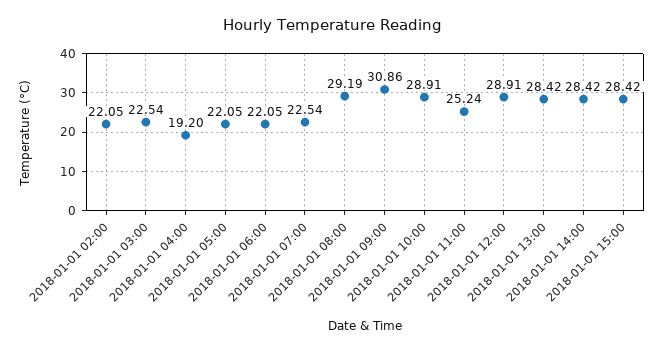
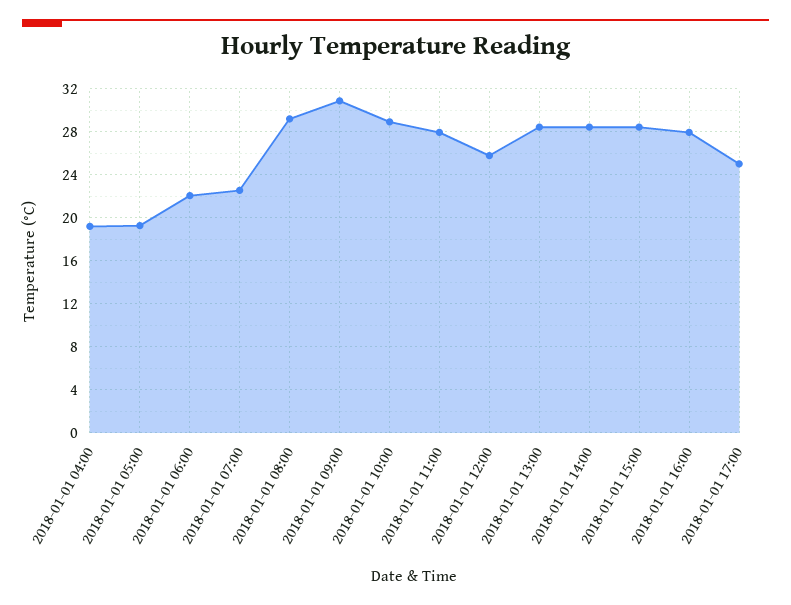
2018-01-01 02:00: 22.05 -> none
2018-01-01 03:00: 22.54 -> none
2018-01-01 05:00: 22.05 -> 19
2018-01-01 11:00: 25.24 -> 28
2018-01-01 12:00: 28.91 -> 26
2018-01-01 16:00: none -> 28
2018-01-01 17:00: none -> 25

